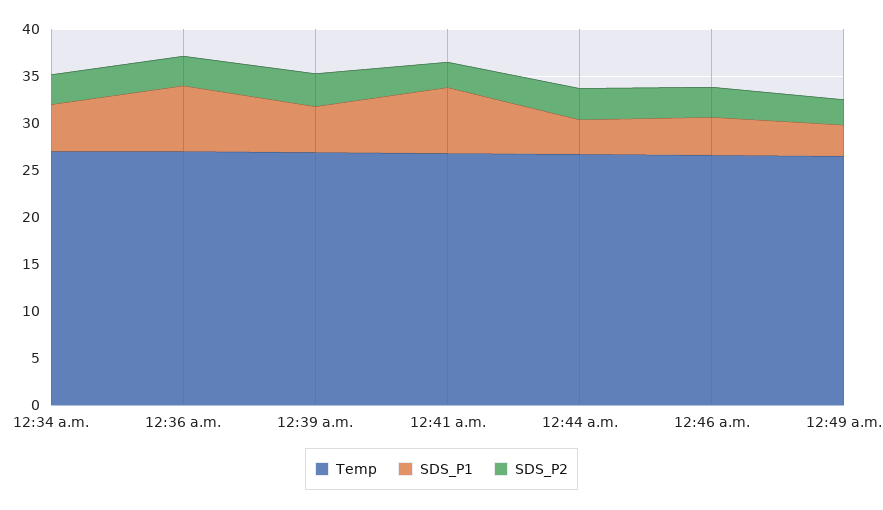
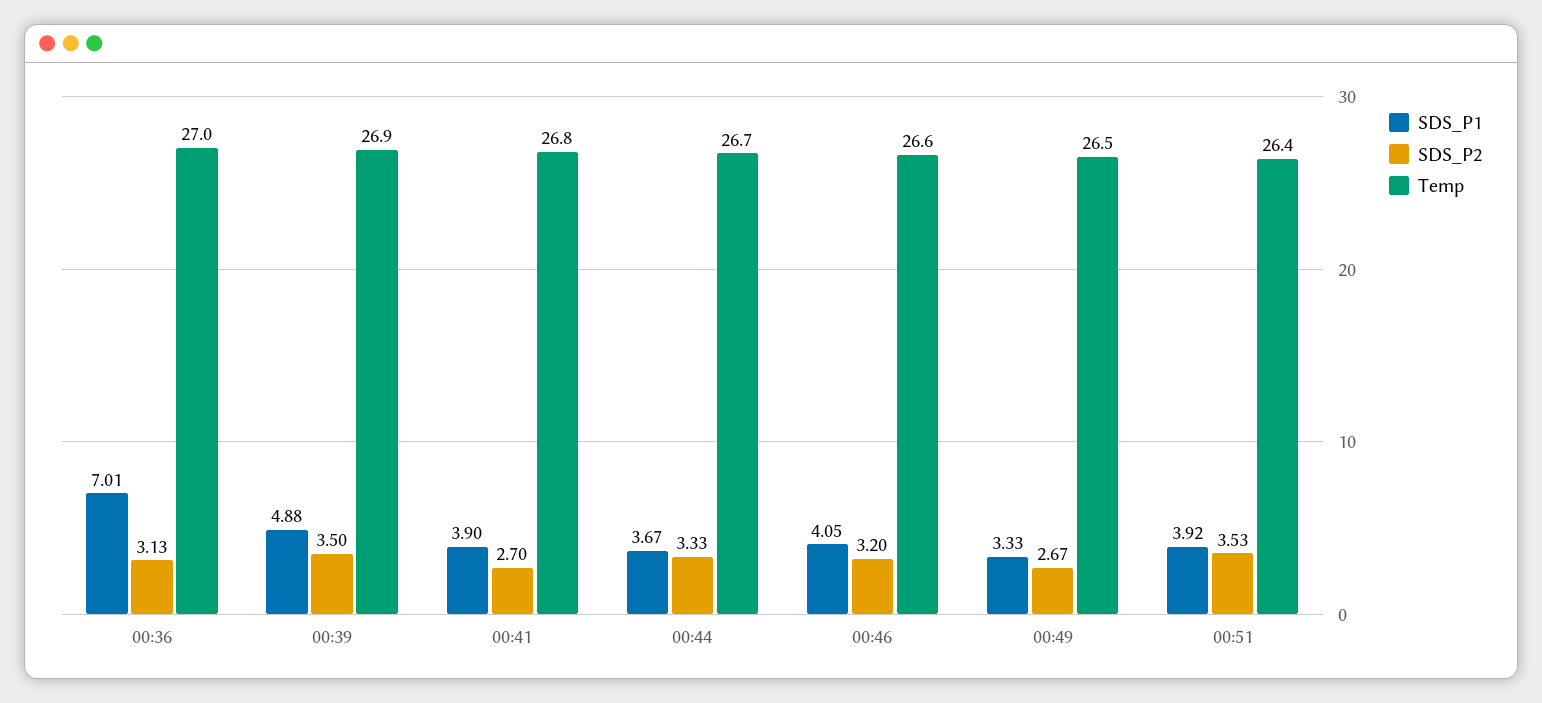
Temp, 12:34 a.m.: 27 -> none
SDS_P1, 12:34 a.m.: 5 -> none
SDS_P2, 12:34 a.m.: 3 -> none
SDS_P1, 12:41 a.m.: 7 -> 3.9
SDS_P1, 00:51: none -> 3.92
SDS_P2, 00:51: none -> 3.53
Temp, 00:51: none -> 26.4

